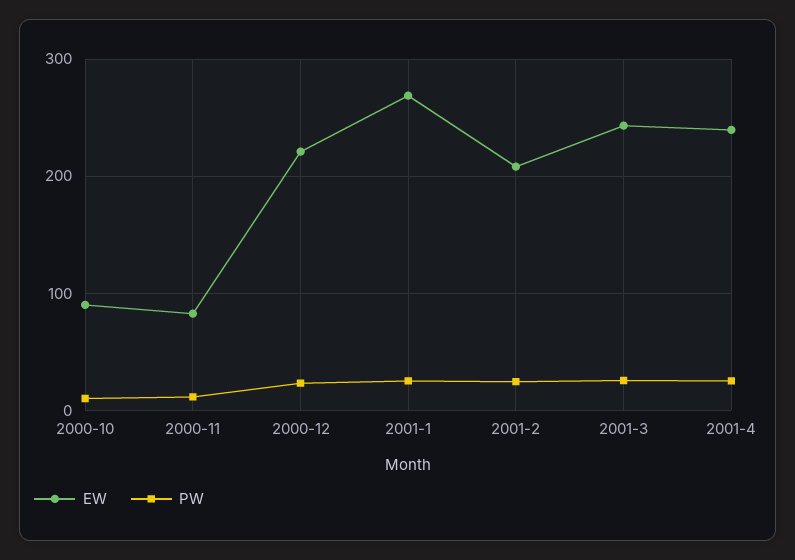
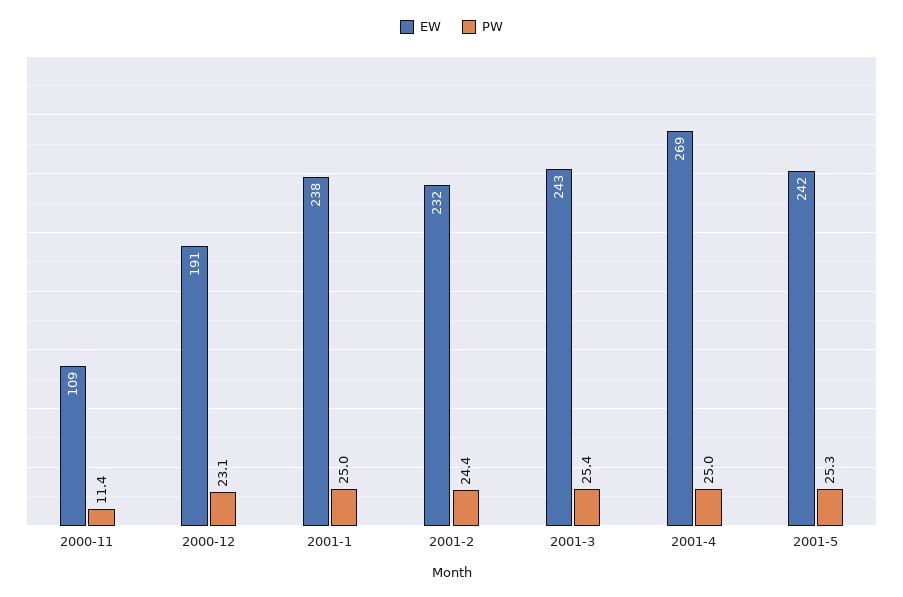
EW, 2000-10: 90 -> none
PW, 2000-10: 10 -> none
EW, 2000-11: 80 -> 109
EW, 2000-12: 220 -> 191
EW, 2001-1: 270 -> 238
EW, 2001-2: 210 -> 232
EW, 2001-4: 240 -> 269
EW, 2001-5: none -> 242
PW, 2001-5: none -> 25.3

